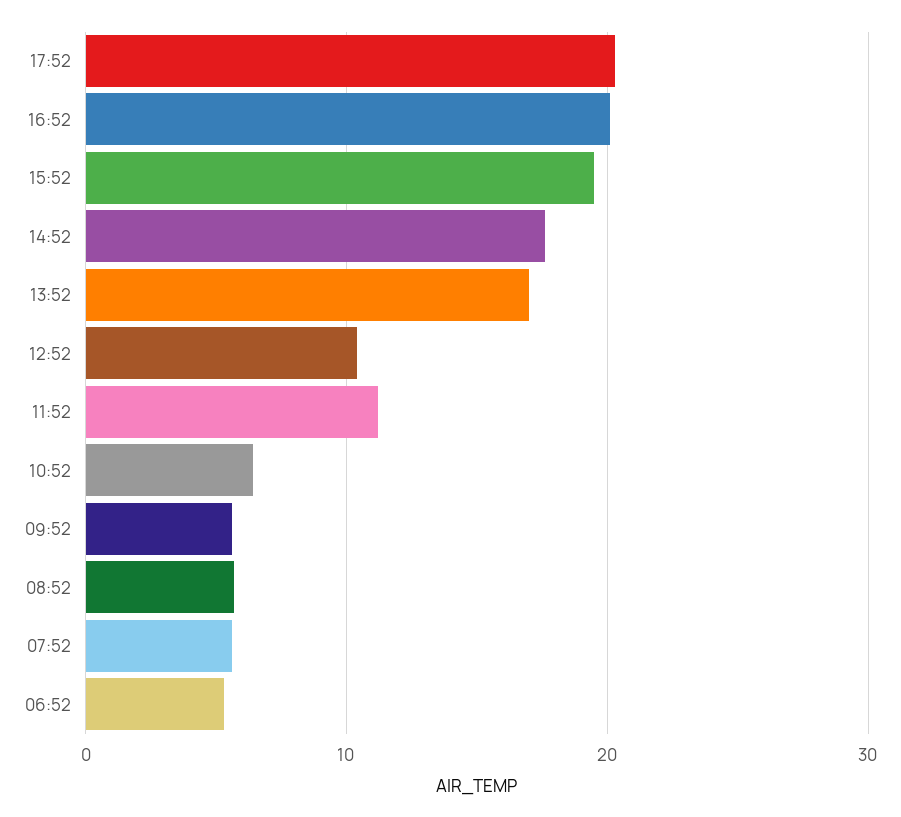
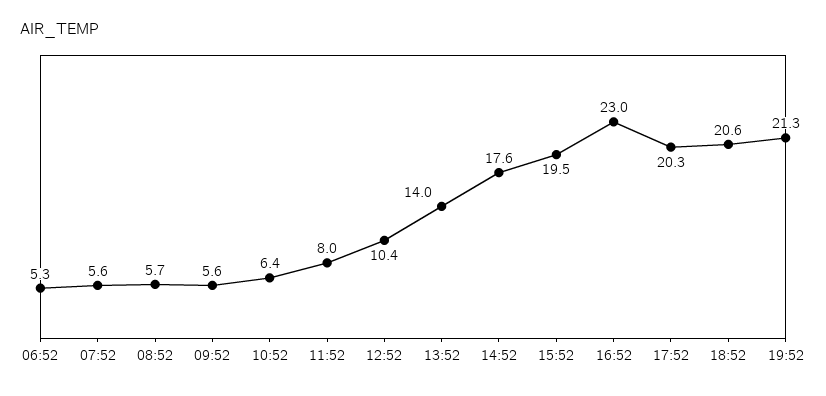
16:52: 20 -> 23
13:52: 17 -> 14
11:52: 11 -> 8
18:52: none -> 20.6
19:52: none -> 21.3

